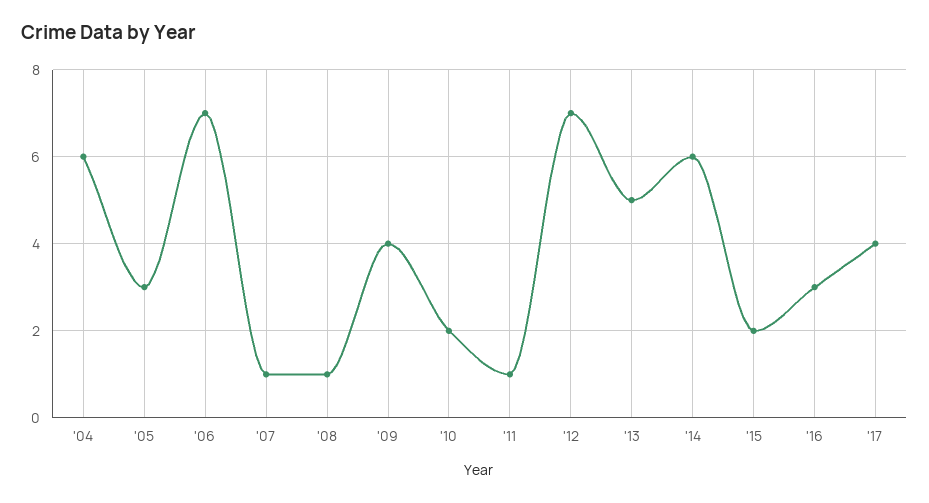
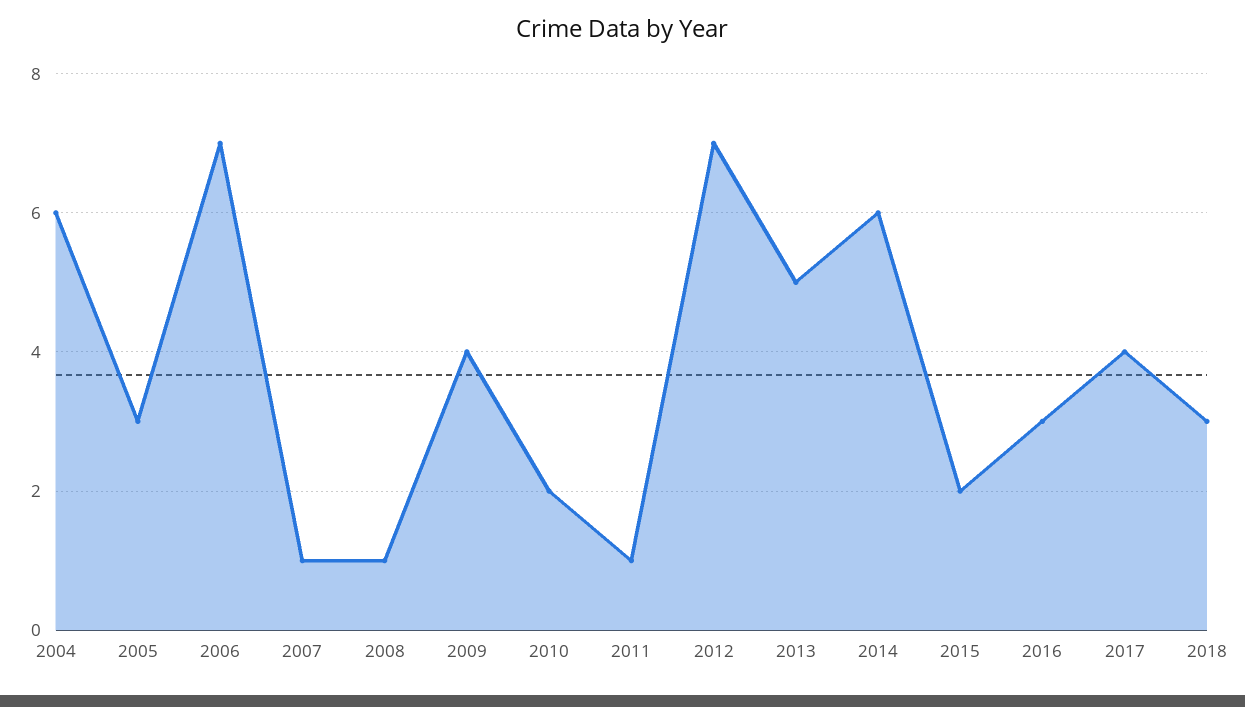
2018: none -> 3

